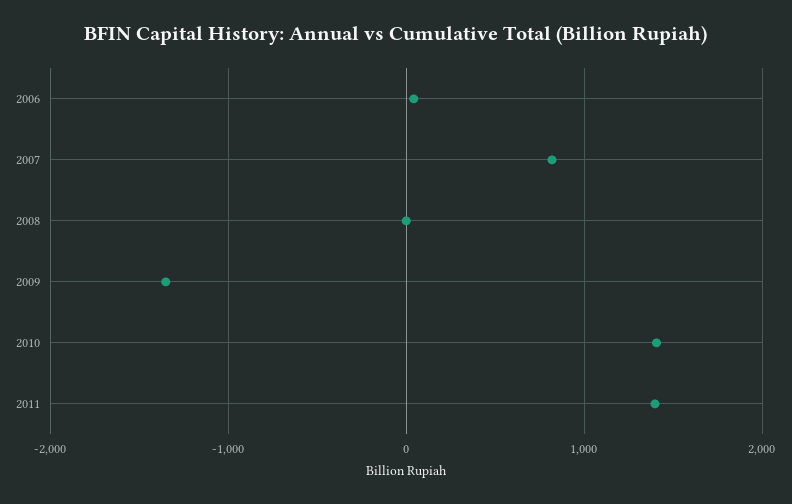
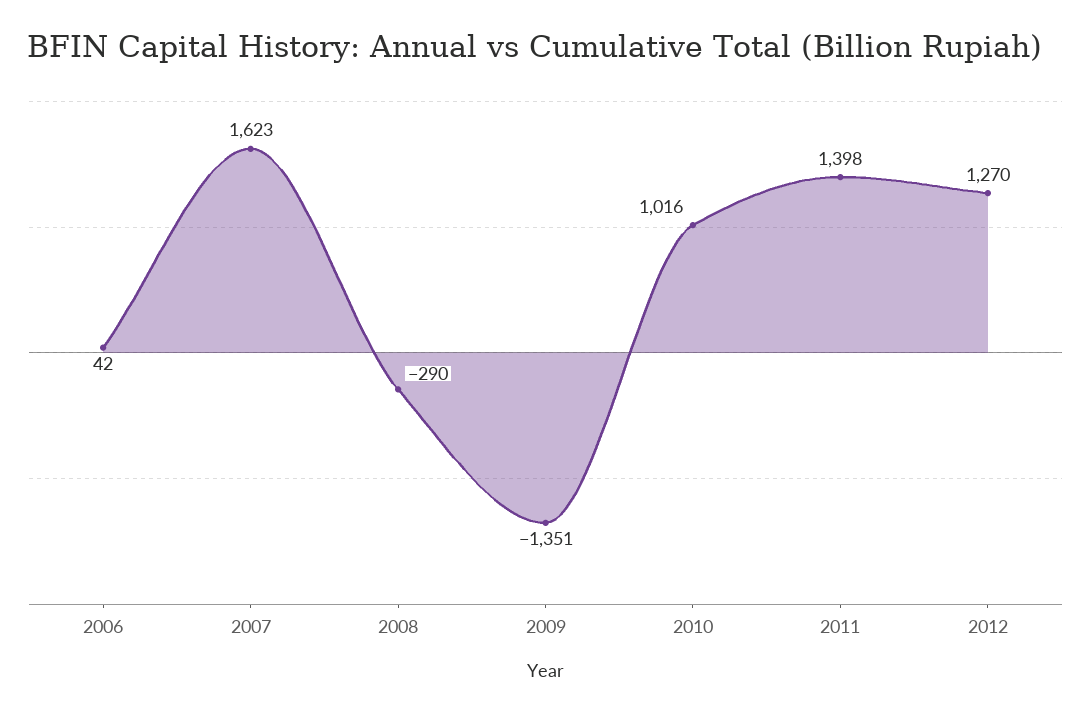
2007: 800 -> 1623
2008: 0 -> -290
2010: 1400 -> 1016
2012: none -> 1270

